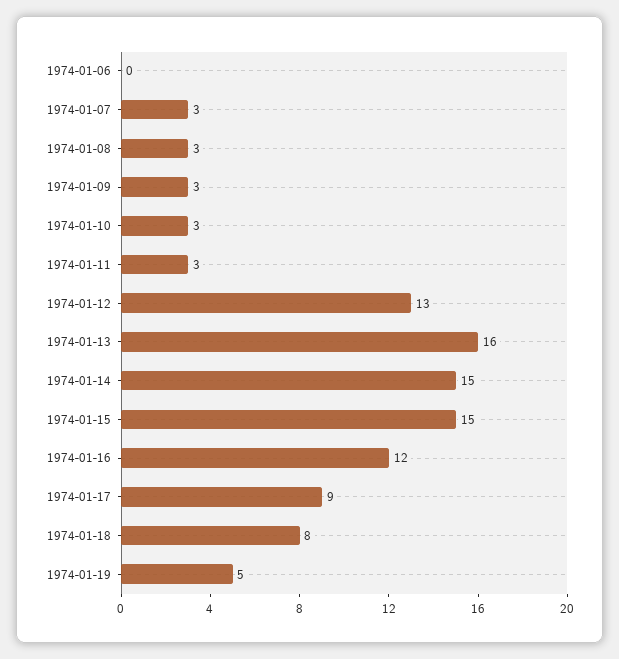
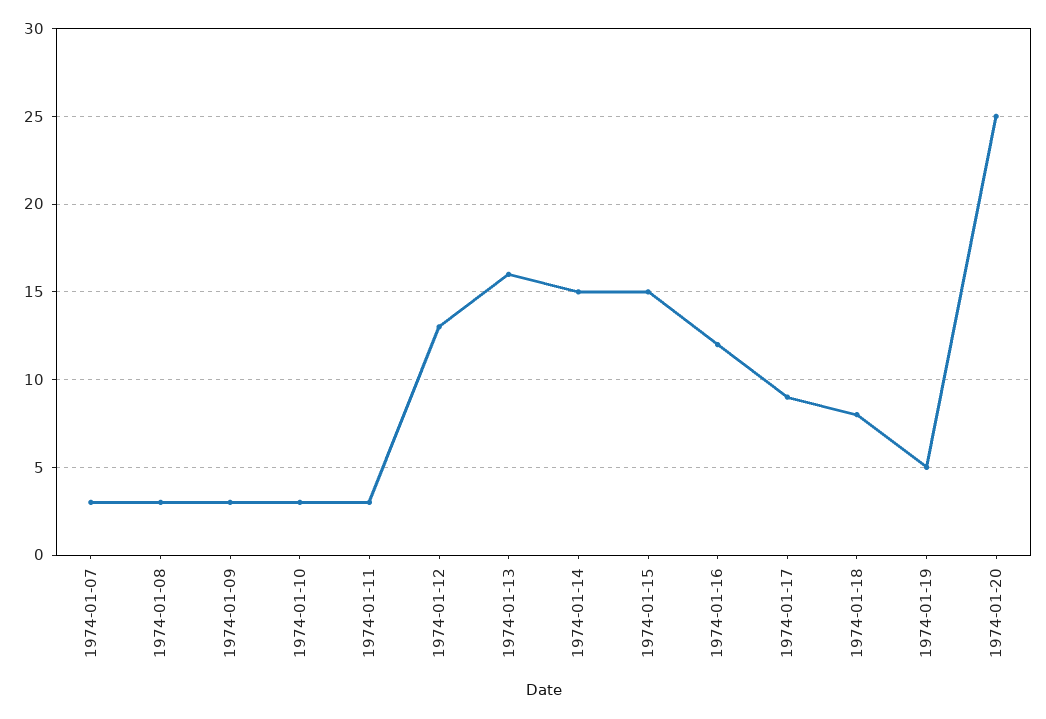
1974-01-06: 0 -> none
1974-01-20: none -> 25

